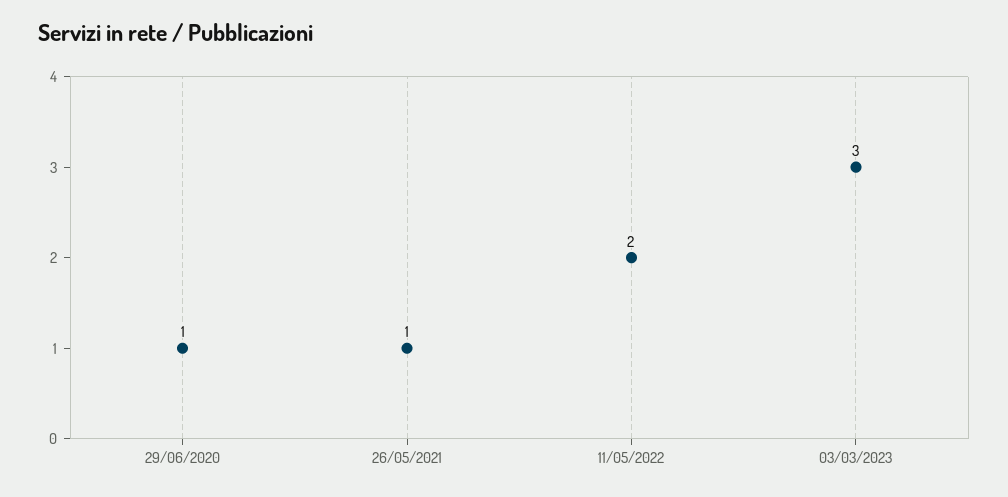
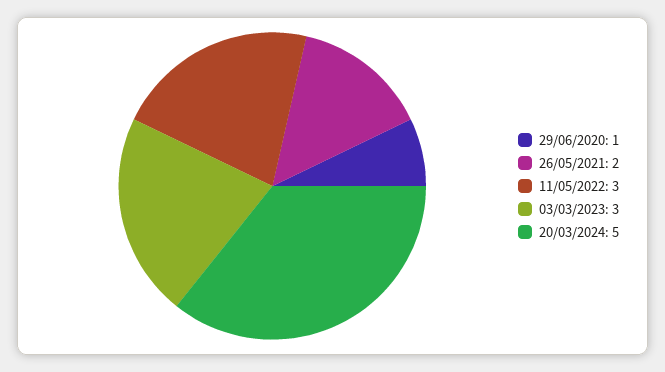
26/05/2021: 1 -> 2
11/05/2022: 2 -> 3
20/03/2024: none -> 5

